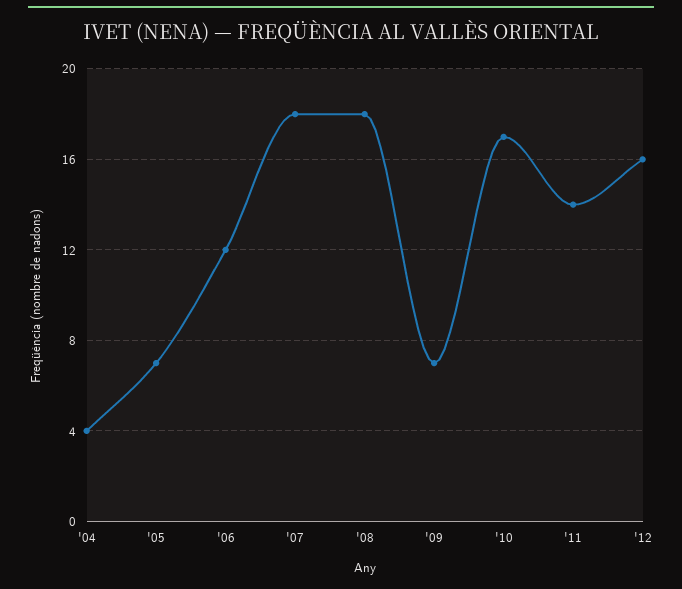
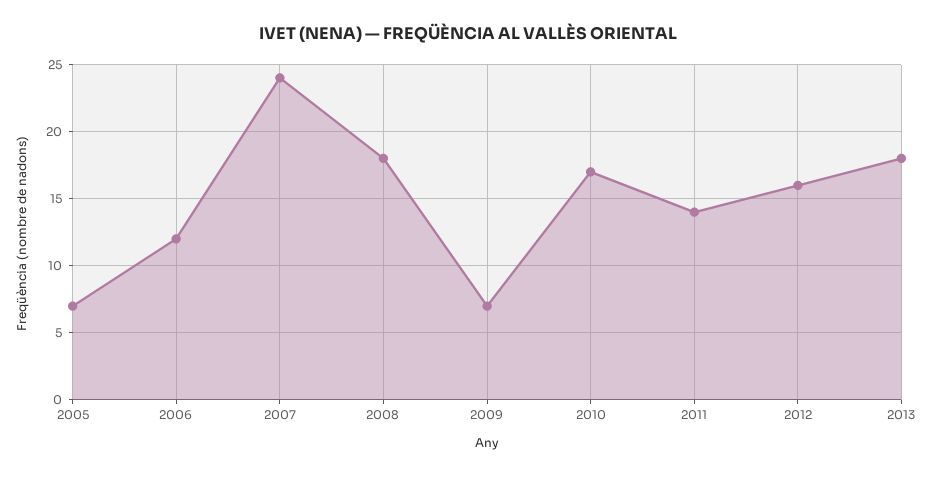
'04: 4 -> none
'07: 18 -> 24
2013: none -> 18

